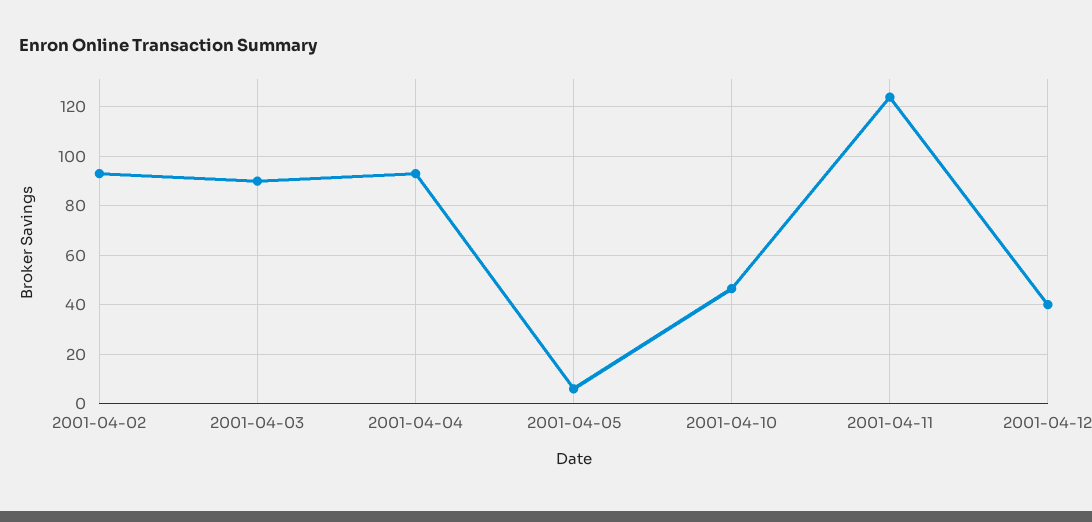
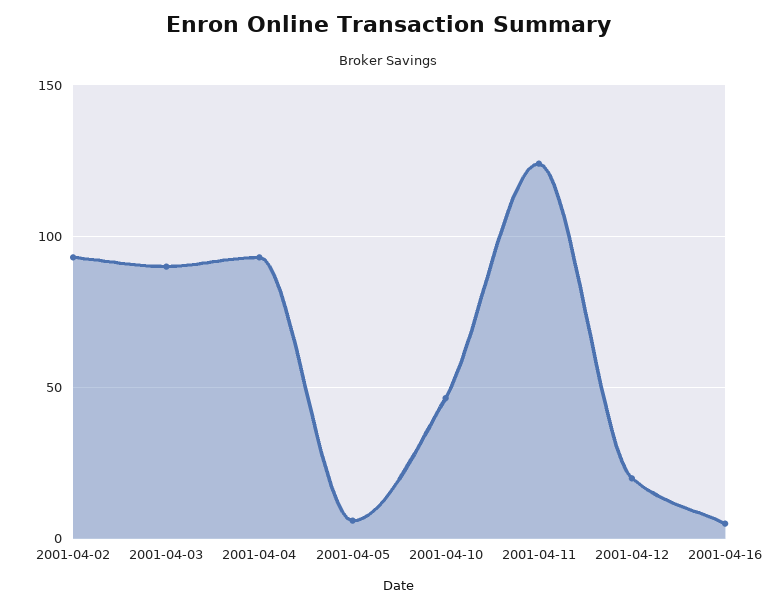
2001-04-12: 40 -> 20
2001-04-16: none -> 5

